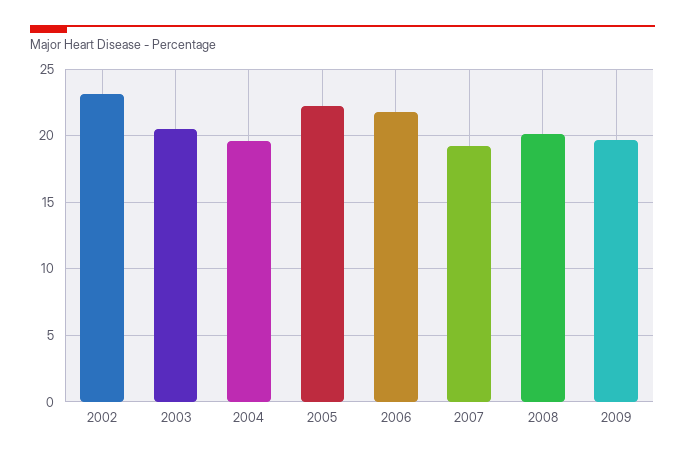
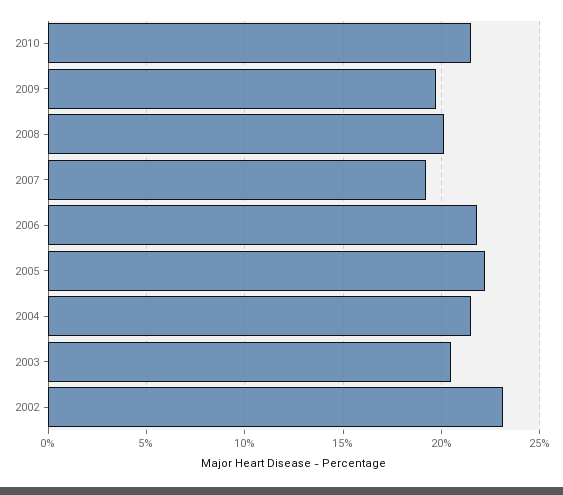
2004: 19.5 -> 21.5
2010: none -> 21.5

